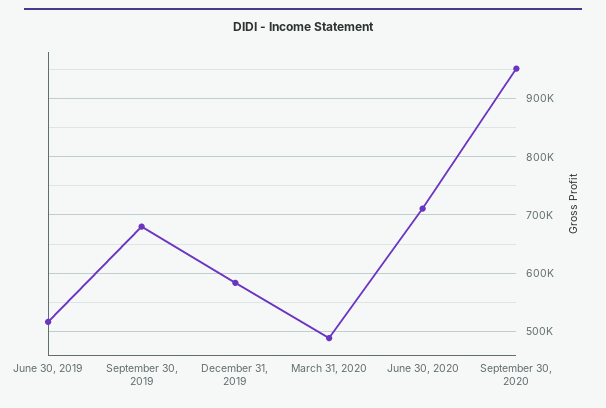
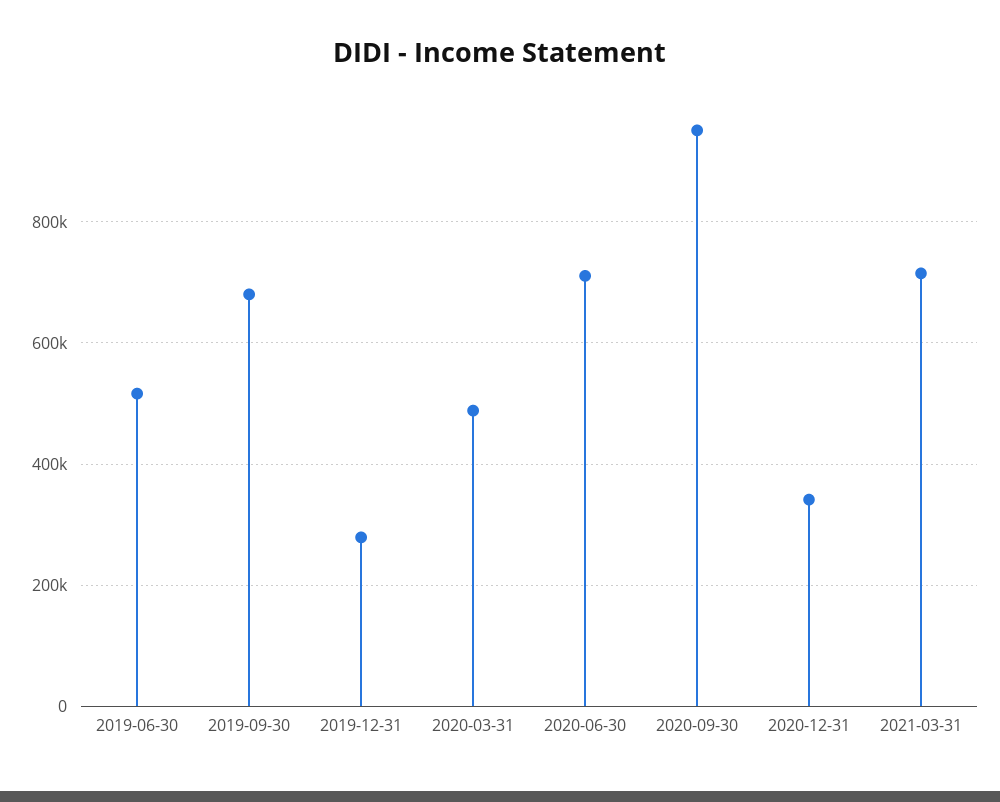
December 31, 2019: 580000 -> 280000
2020-12-31: none -> 340000
2021-03-31: none -> 720000

